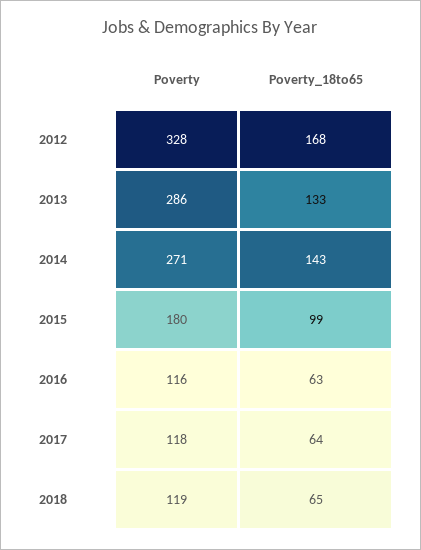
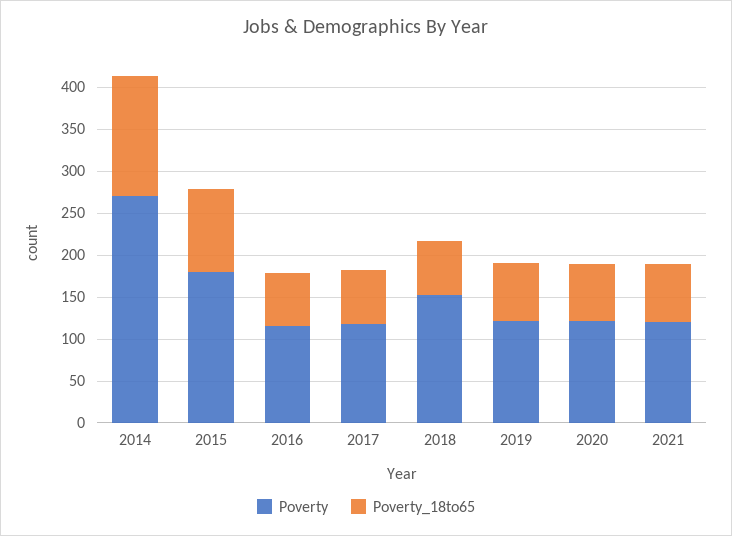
Poverty, 2012: 328 -> none
Poverty_18to65, 2012: 168 -> none
Poverty, 2013: 286 -> none
Poverty_18to65, 2013: 133 -> none
Poverty, 2018: 119 -> 150
Poverty, 2019: none -> 120
Poverty_18to65, 2019: none -> 70
Poverty, 2020: none -> 120
Poverty_18to65, 2020: none -> 70
Poverty, 2021: none -> 120
Poverty_18to65, 2021: none -> 70

